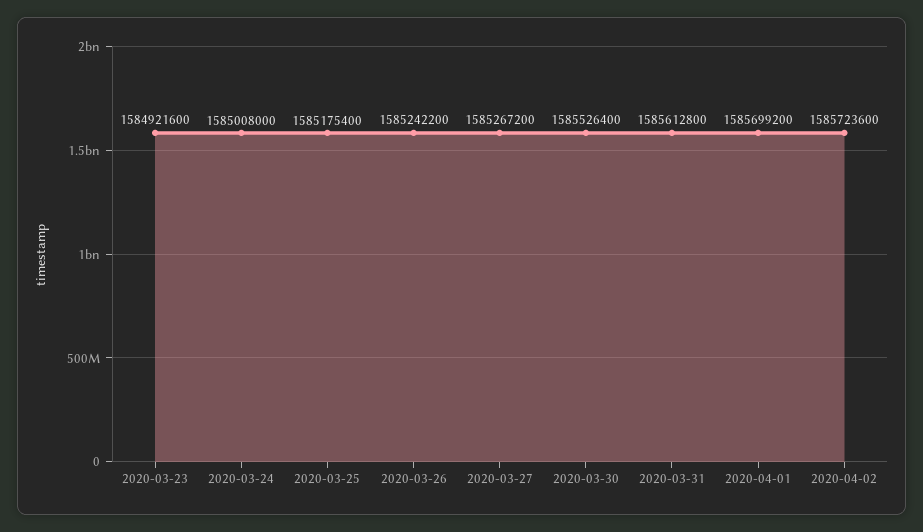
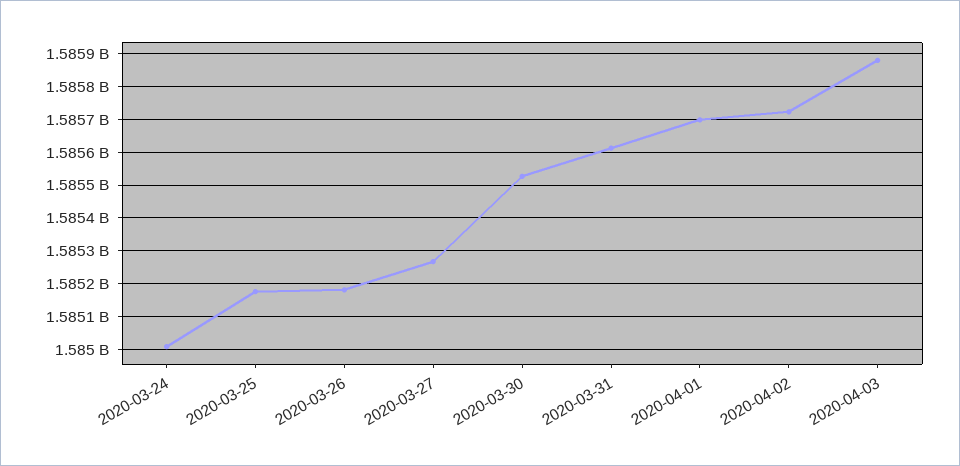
2020-03-23: 1584921600 -> none
2020-03-26: 1585242200 -> 1585180000
2020-04-03: none -> 1585880000

